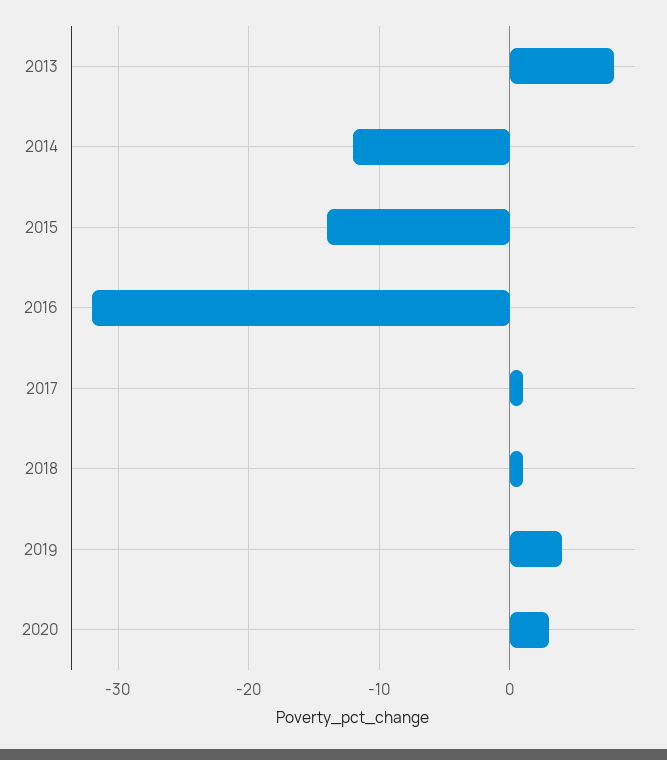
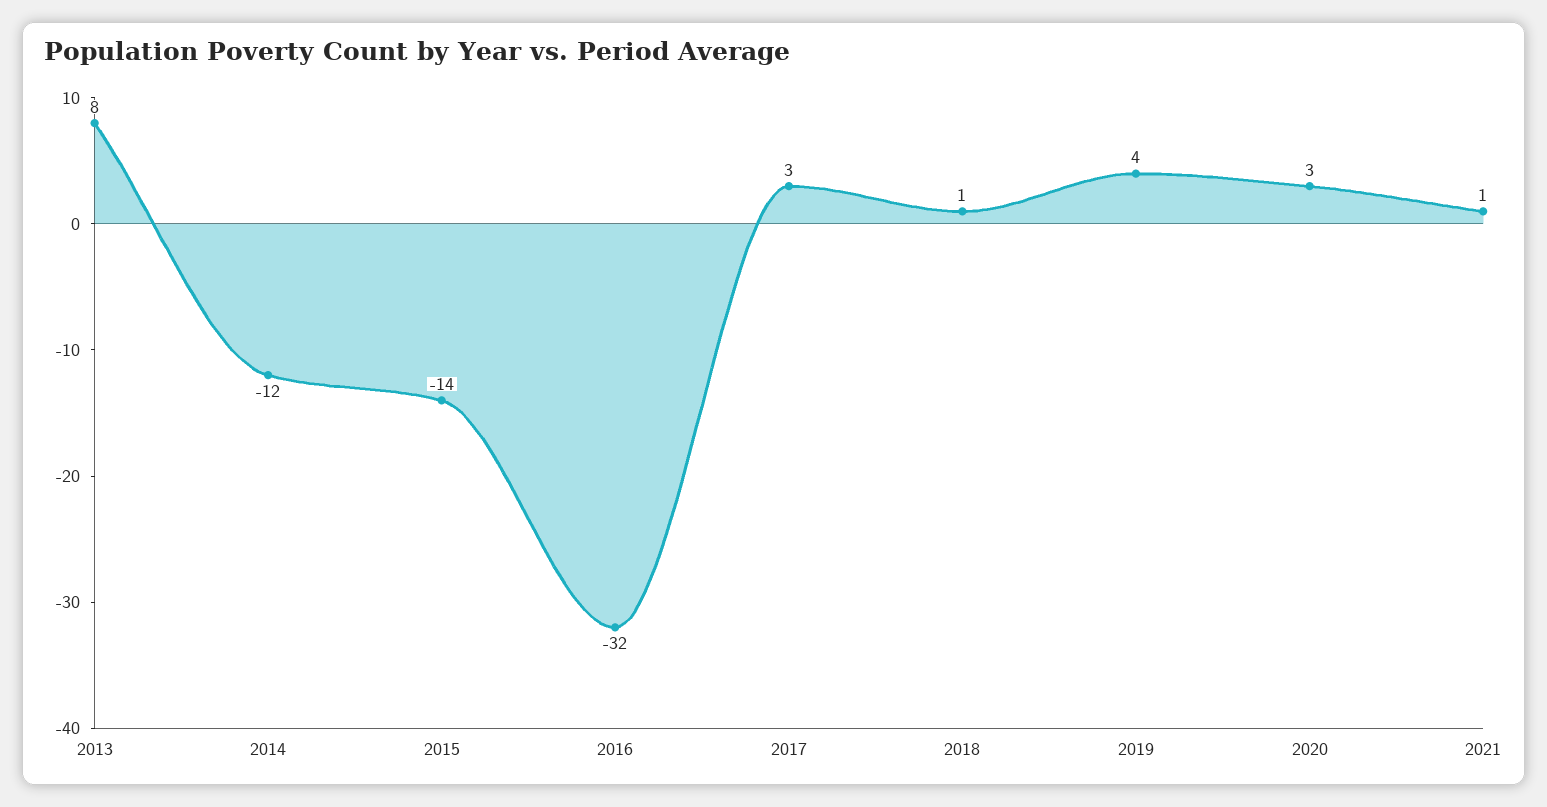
2017: 1 -> 3
2021: none -> 1

